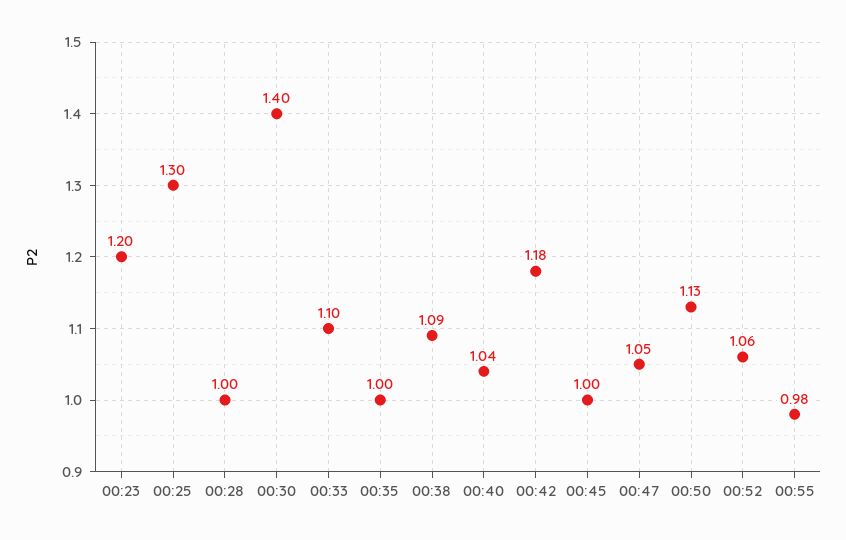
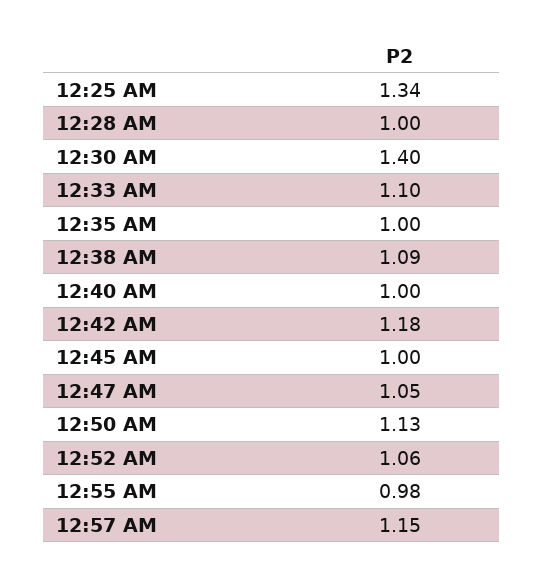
00:23: 1.2 -> none
00:25: 1.3 -> 1.34
00:40: 1.04 -> 1
12:57 AM: none -> 1.15

